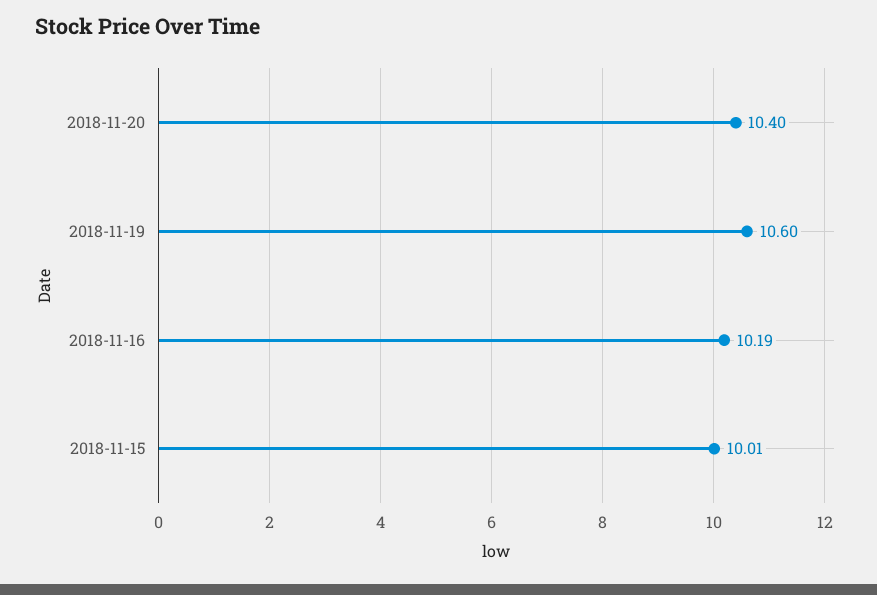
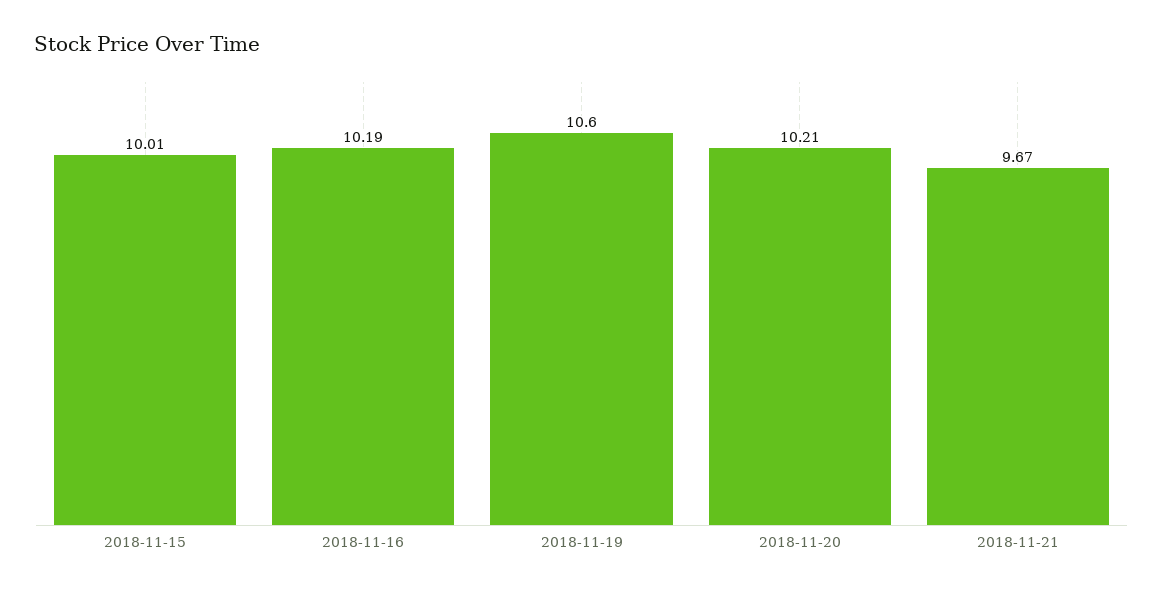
2018-11-20: 10.4 -> 10.21
2018-11-21: none -> 9.67

